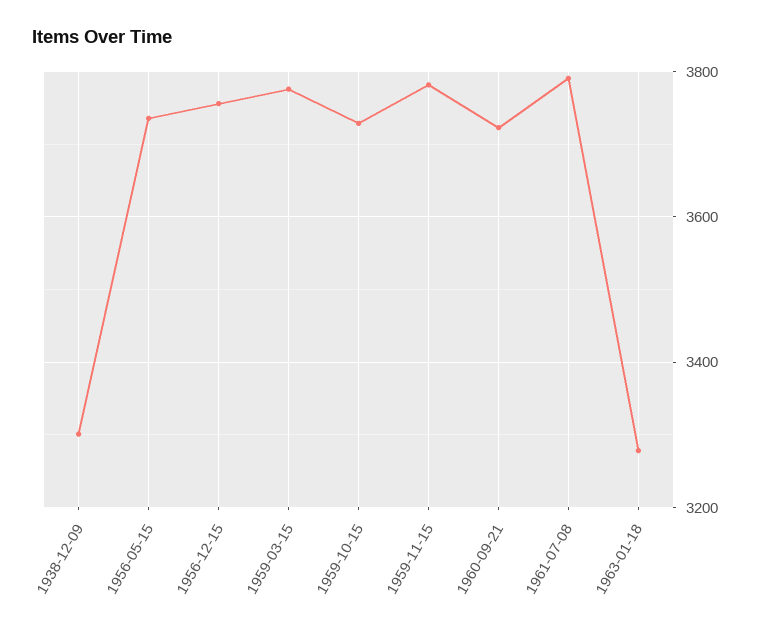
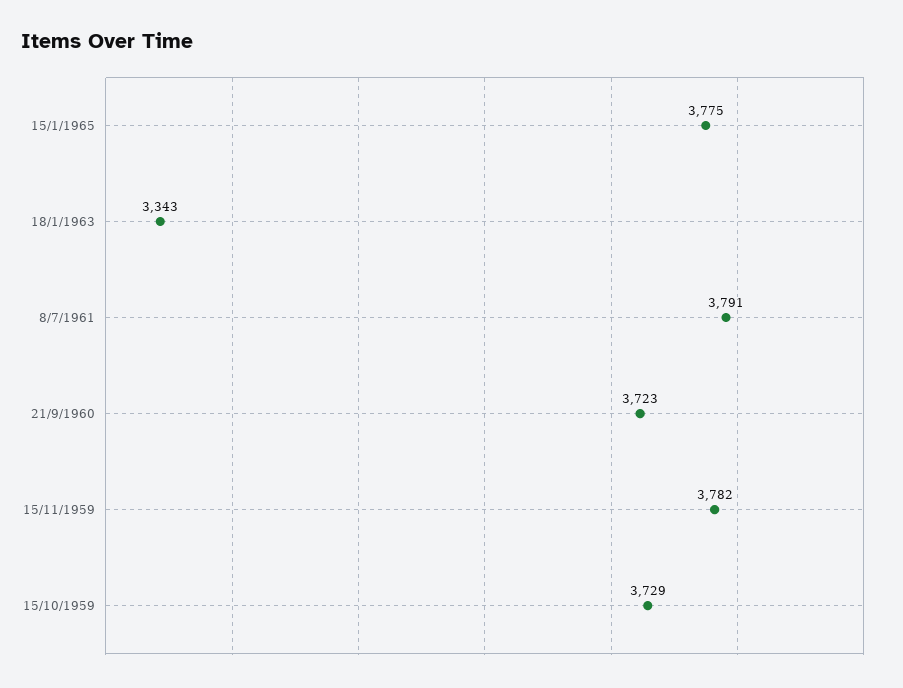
1938-12-09: 3300 -> none
1956-05-15: 3740 -> none
1956-12-15: 3760 -> none
1959-03-15: 3780 -> none
1963-01-18: 3280 -> 3343
15/1/1965: none -> 3775

